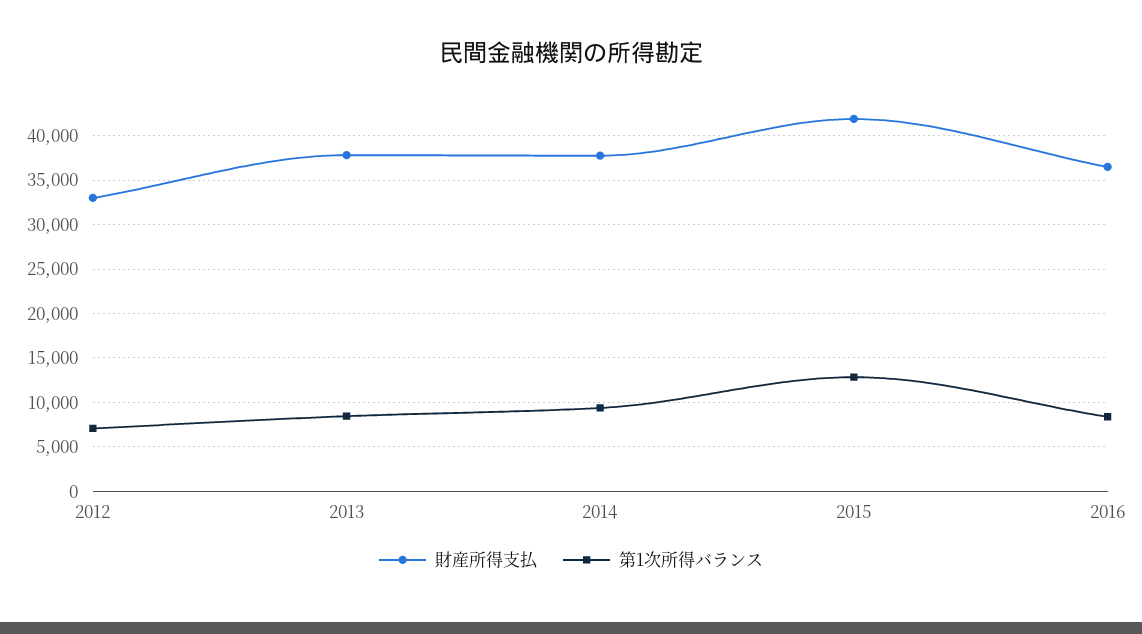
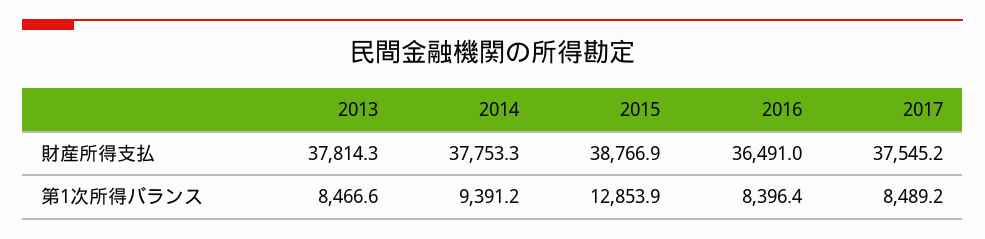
財産所得支払, 2012: 33000 -> none
第1次所得バランス, 2012: 7000 -> none
財産所得支払, 2015: 42000 -> 38766.9
財産所得支払, 2017: none -> 37545.2
第1次所得バランス, 2017: none -> 8489.2

